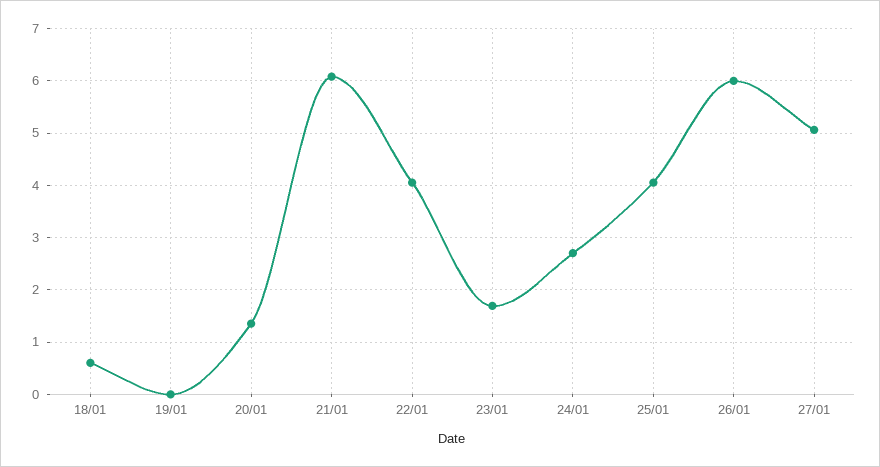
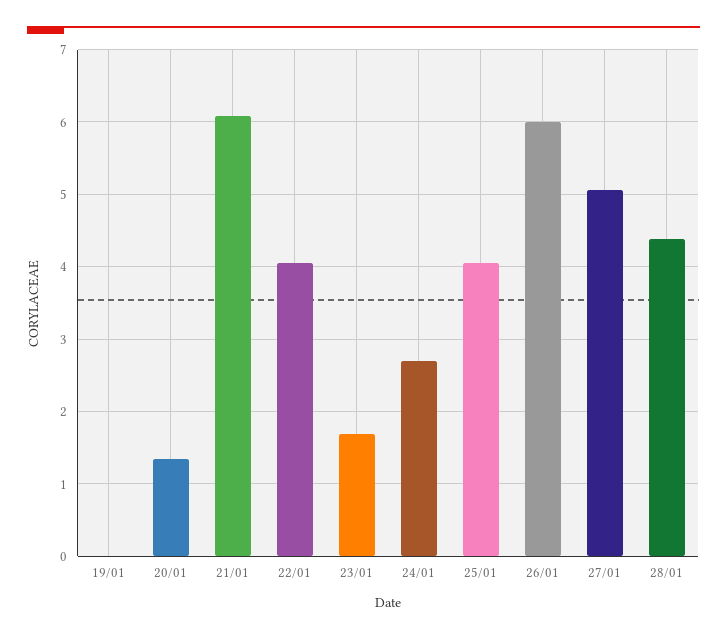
18/01: 0.6 -> none
28/01: none -> 4.4

